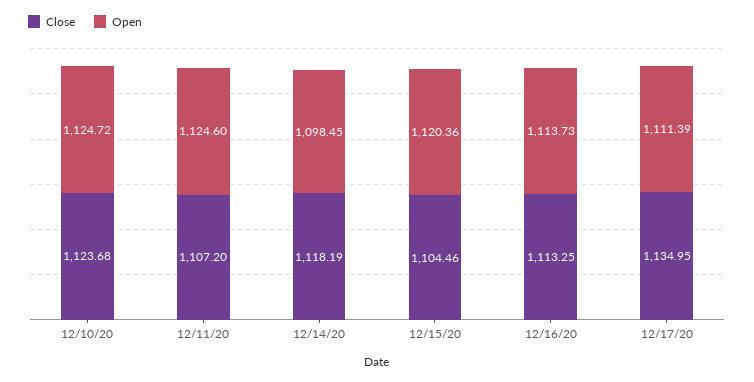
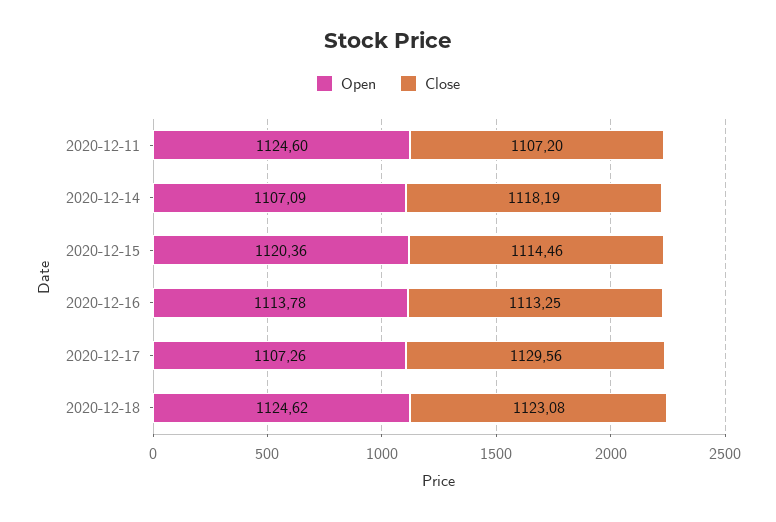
Close, 12/10/20: 1123.68 -> none
Open, 12/10/20: 1124.72 -> none
Open, 12/14/20: 1098.45 -> 1107.09
Close, 12/15/20: 1104.46 -> 1114.46
Open, 12/16/20: 1113.73 -> 1113.78
Close, 12/17/20: 1134.95 -> 1129.56
Open, 12/17/20: 1111.39 -> 1107.26
Open, 2020-12-18: none -> 1124.62
Close, 2020-12-18: none -> 1123.08

